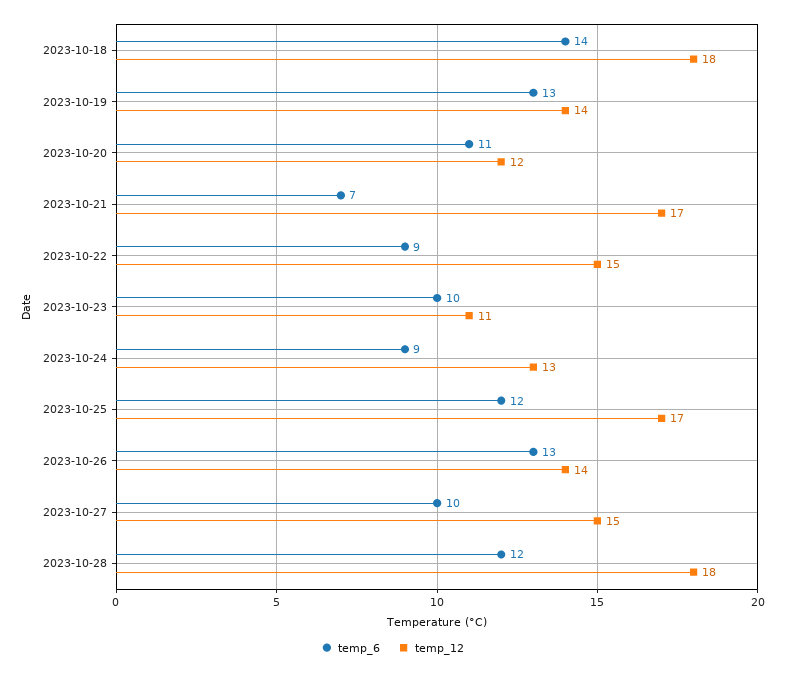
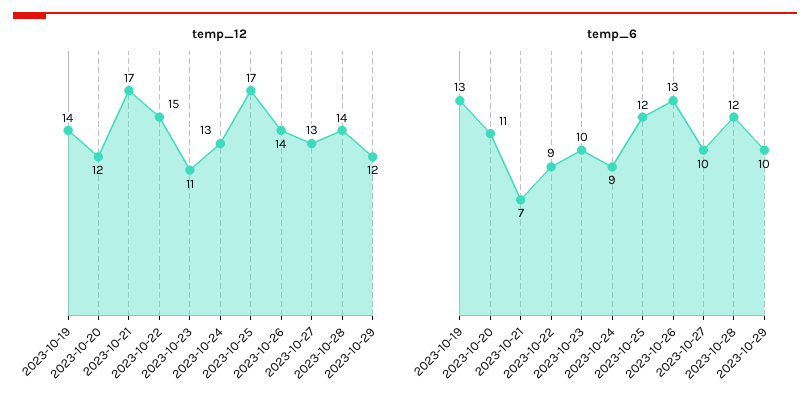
temp_6, 2023-10-18: 14 -> none
temp_12, 2023-10-18: 18 -> none
temp_12, 2023-10-27: 15 -> 13
temp_12, 2023-10-28: 18 -> 14
temp_12, 2023-10-29: none -> 12
temp_6, 2023-10-29: none -> 10

